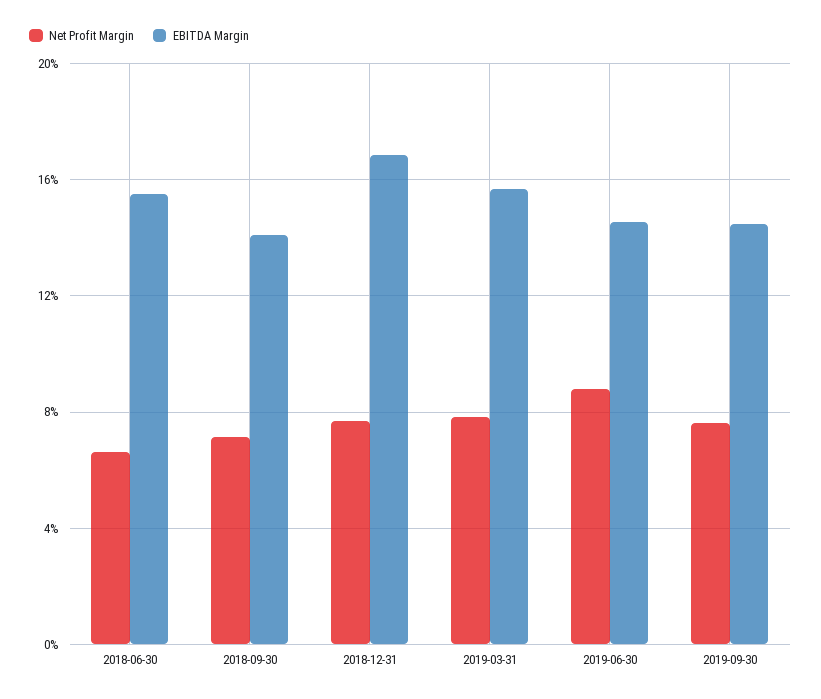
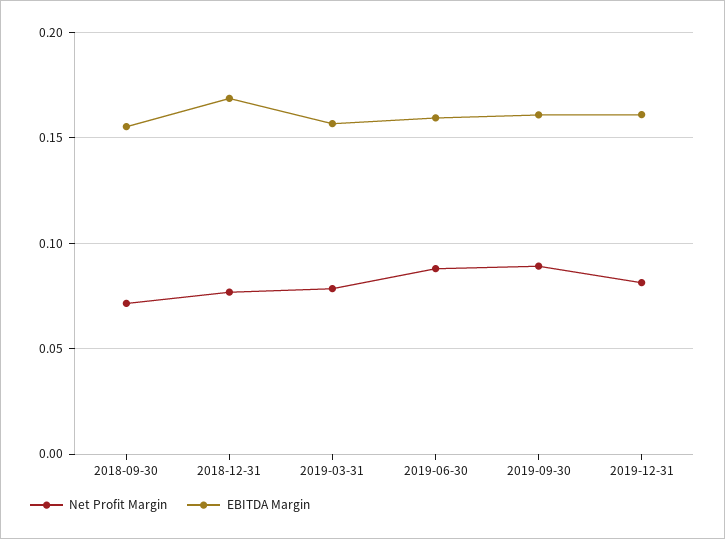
Net Profit Margin, 2018-06-30: 0.065 -> none
EBITDA Margin, 2018-06-30: 0.155 -> none
EBITDA Margin, 2018-09-30: 0.14 -> 0.155
EBITDA Margin, 2019-06-30: 0.145 -> 0.16
Net Profit Margin, 2019-09-30: 0.075 -> 0.09
EBITDA Margin, 2019-09-30: 0.145 -> 0.16
Net Profit Margin, 2019-12-31: none -> 0.08
EBITDA Margin, 2019-12-31: none -> 0.16

